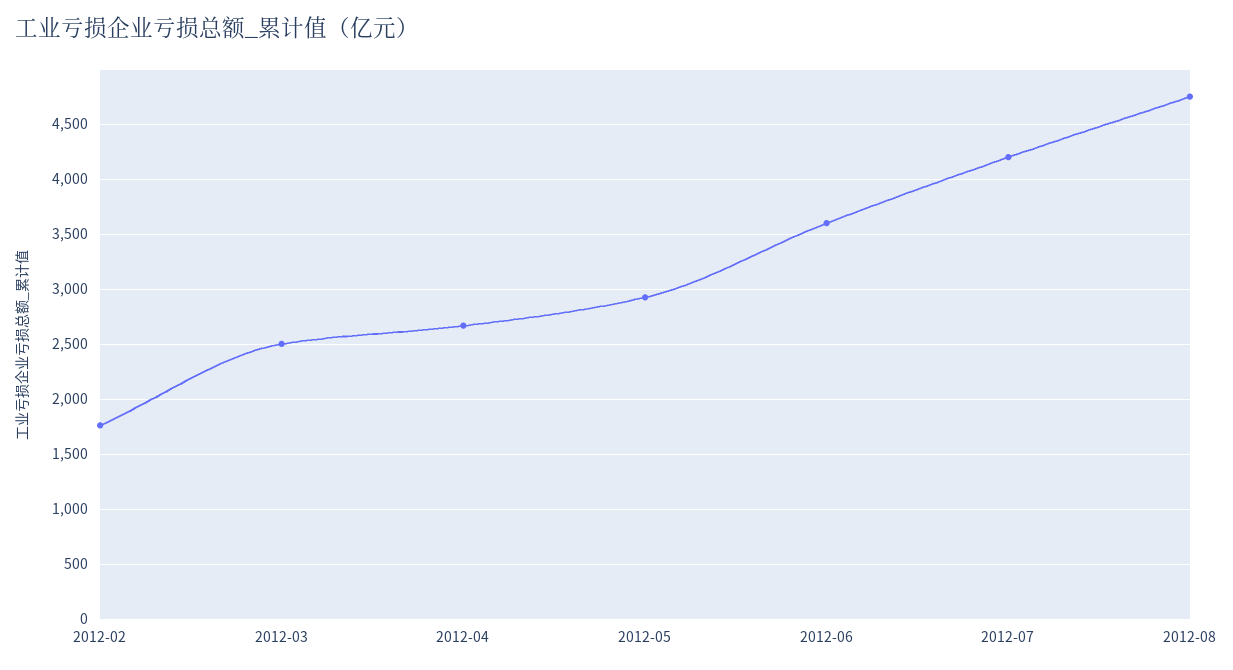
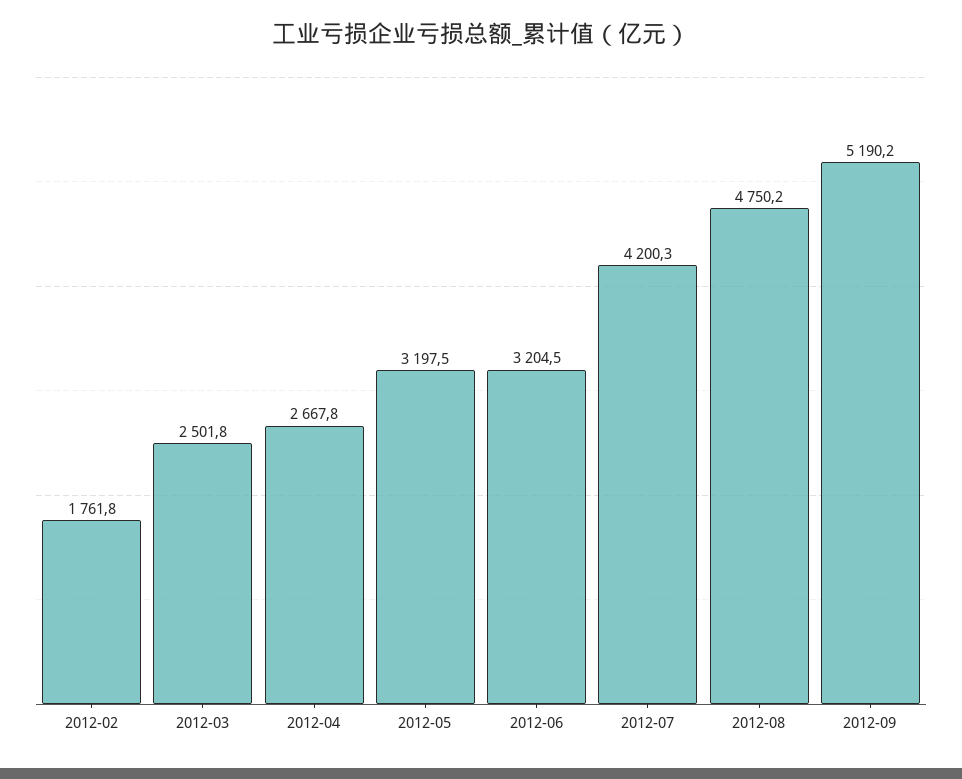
2012-05: 2900 -> 3197.5
2012-06: 3600 -> 3204.5
2012-09: none -> 5190.2

